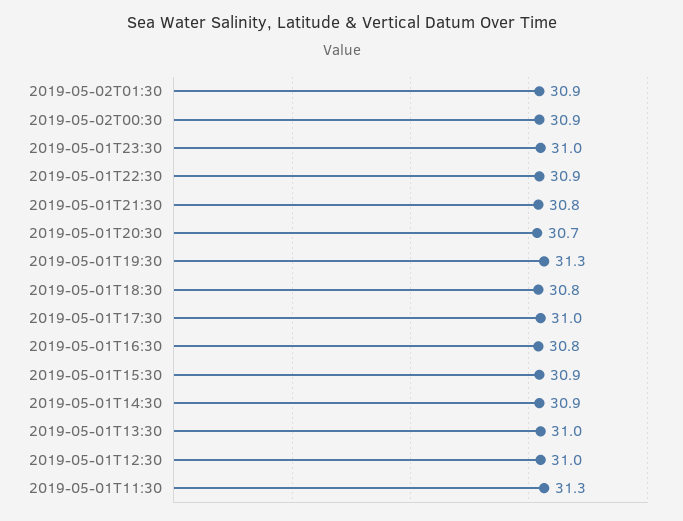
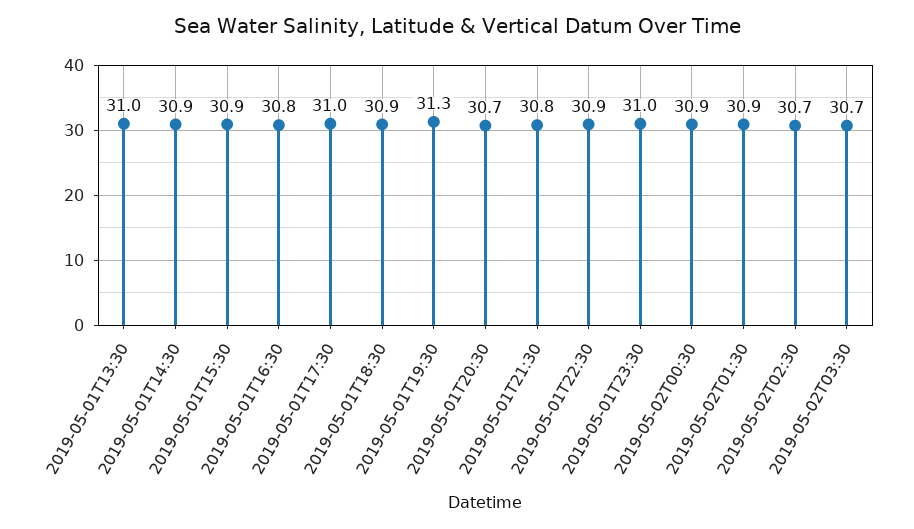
2019-05-01T18:30: 30.8 -> 30.9
2019-05-01T12:30: 31 -> none
2019-05-01T11:30: 31.3 -> none
2019-05-02T02:30: none -> 30.7
2019-05-02T03:30: none -> 30.7

